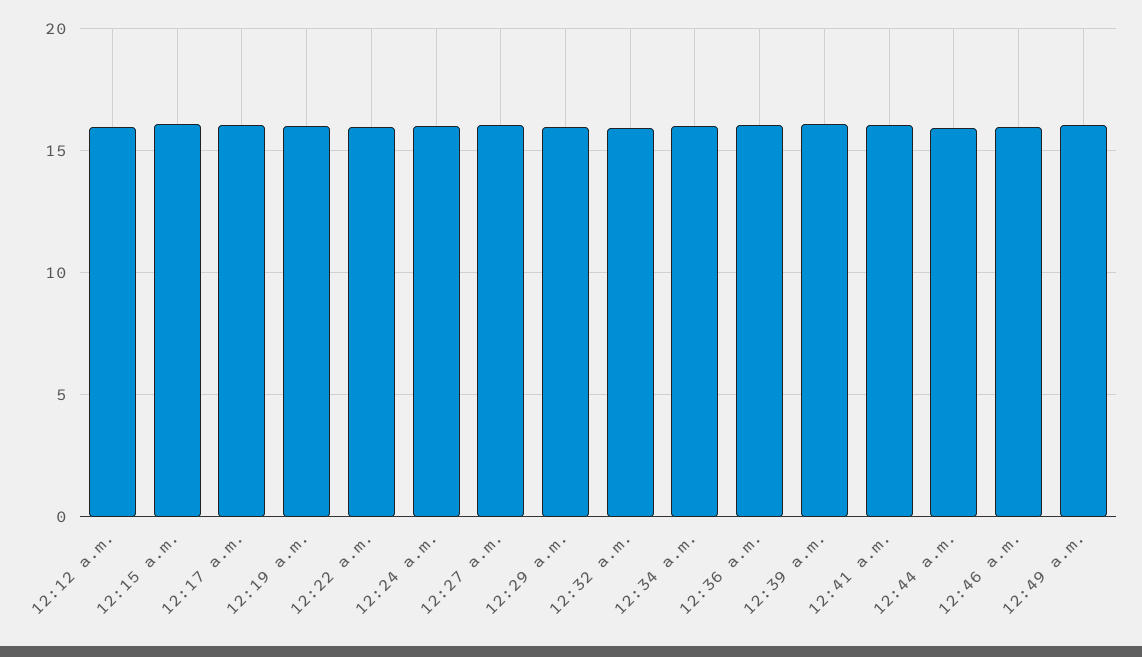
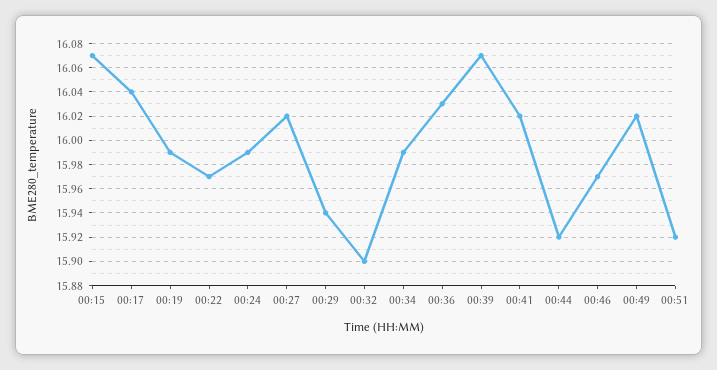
12:12 a.m.: 16 -> none
00:51: none -> 15.92

